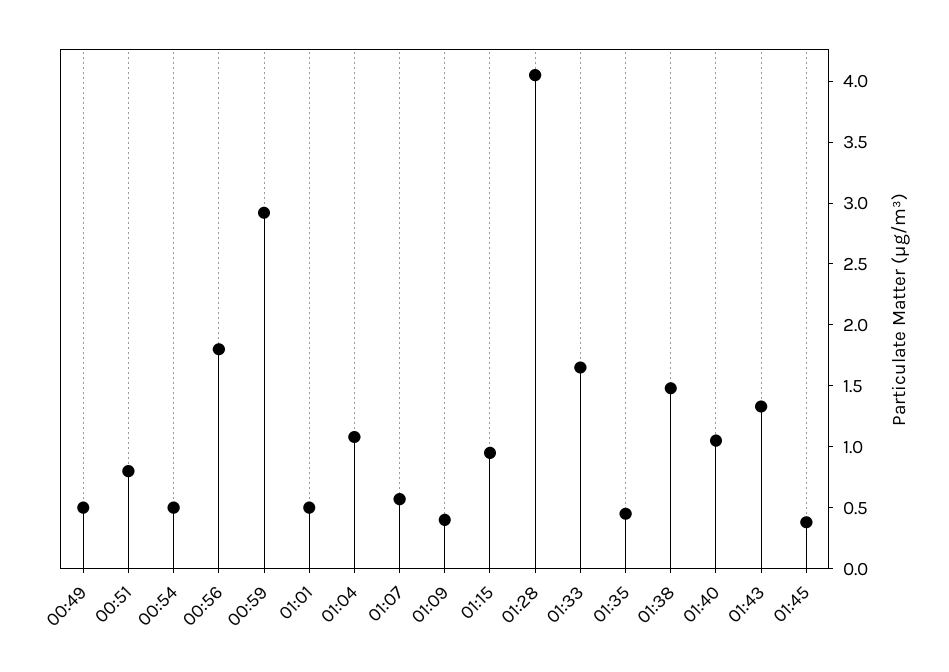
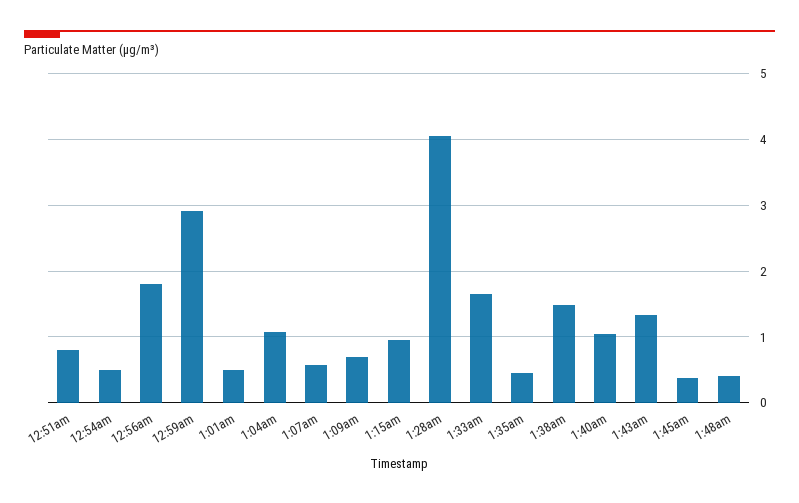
00:49: 0.5 -> none
01:09: 0.4 -> 0.7
1:48am: none -> 0.4

